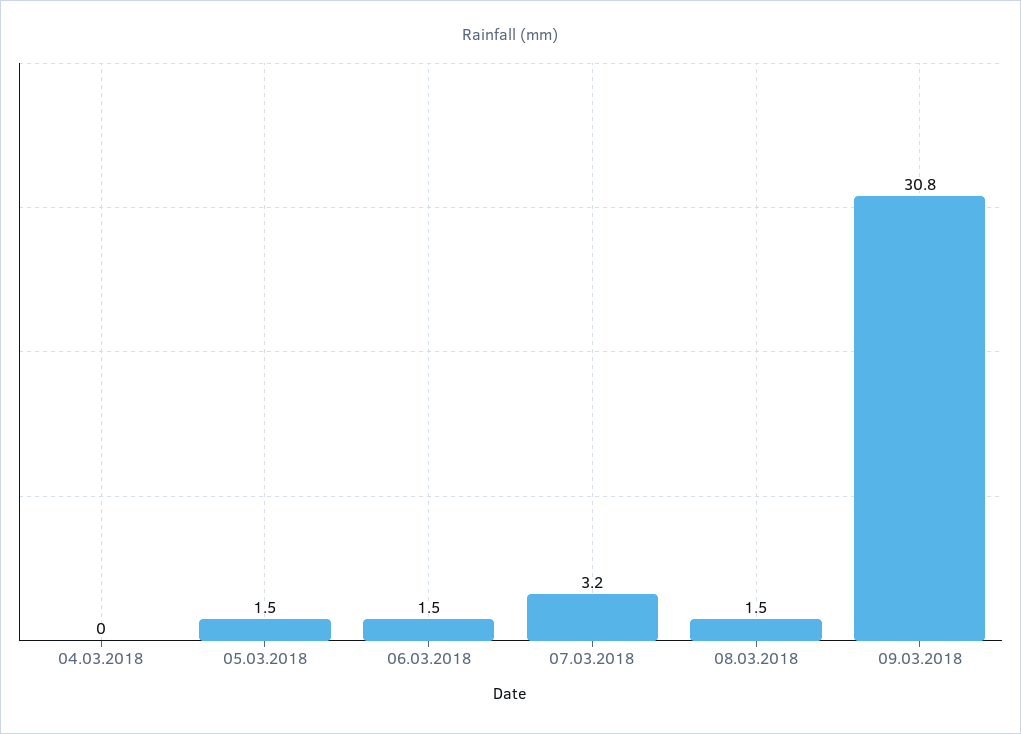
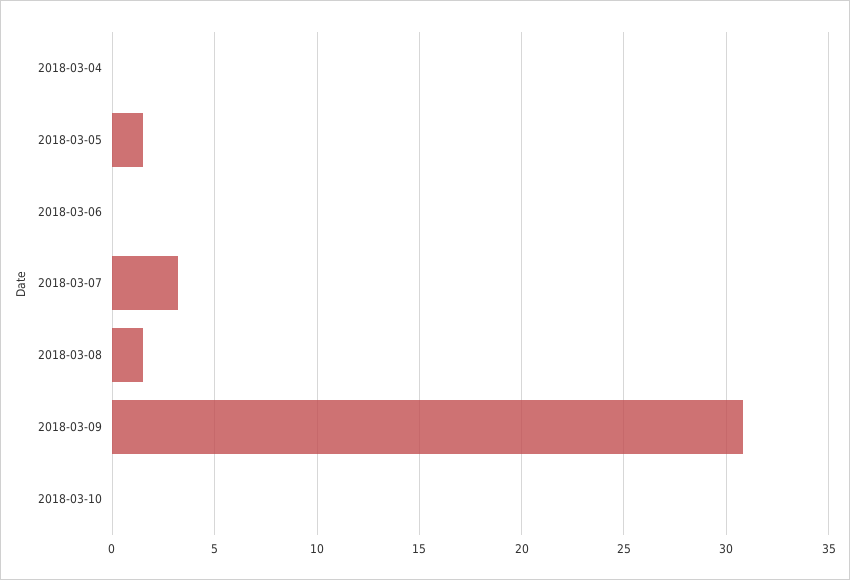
06.03.2018: 1.5 -> 0
2018-03-10: none -> 0

